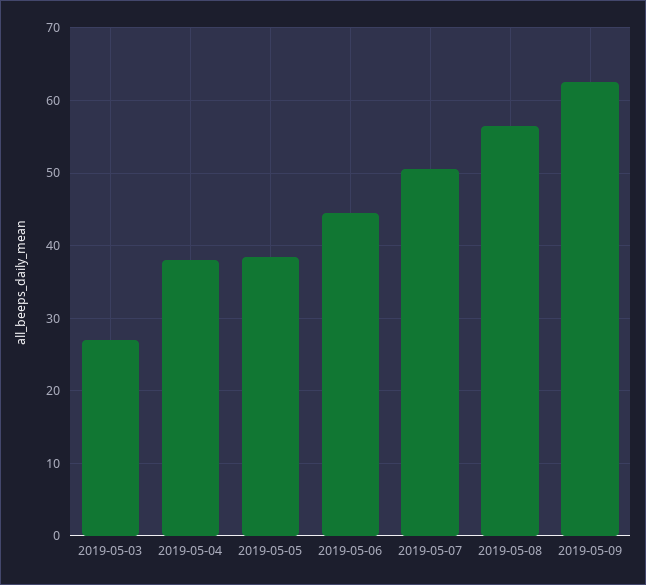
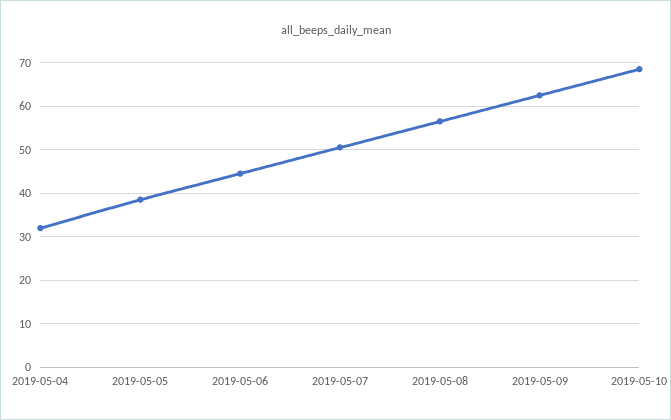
2019-05-03: 27 -> none
2019-05-04: 38 -> 32
2019-05-10: none -> 68

